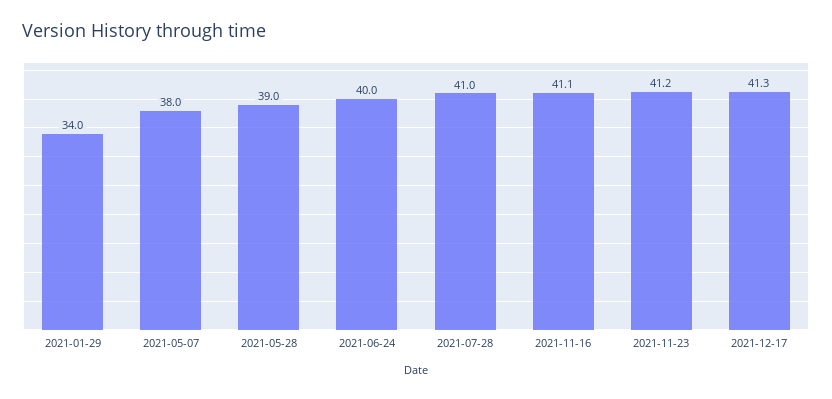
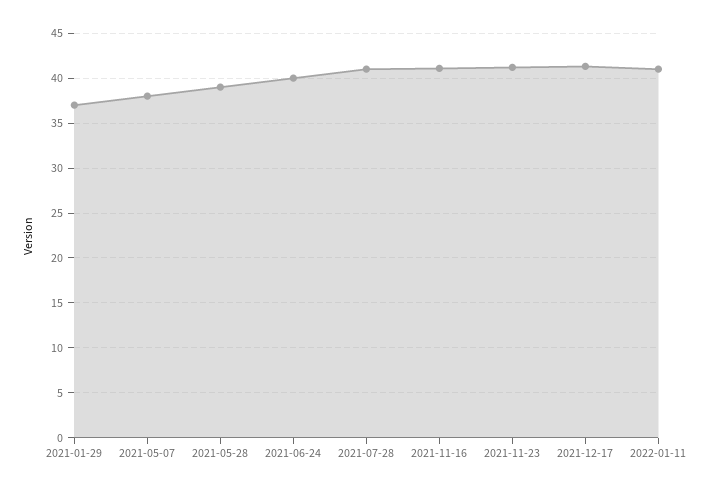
2021-01-29: 34 -> 37
2022-01-11: none -> 41

